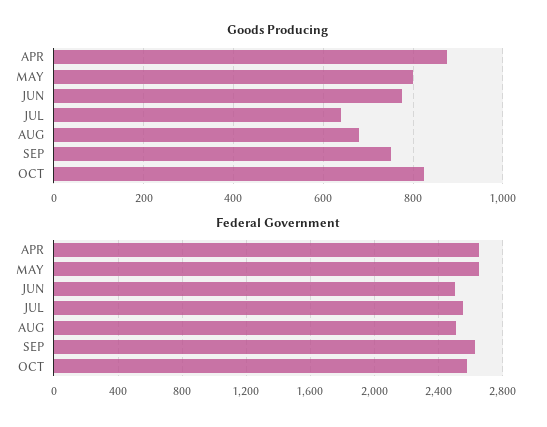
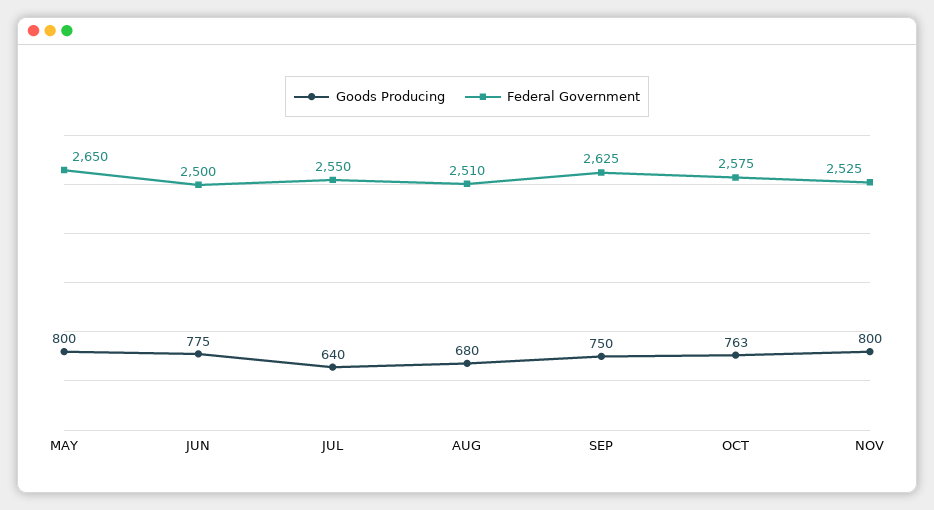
Goods Producing, APR: 880 -> none
Goods Producing, OCT: 820 -> 763
Federal Government, APR: 2650 -> none
Goods Producing, NOV: none -> 800
Federal Government, NOV: none -> 2525

